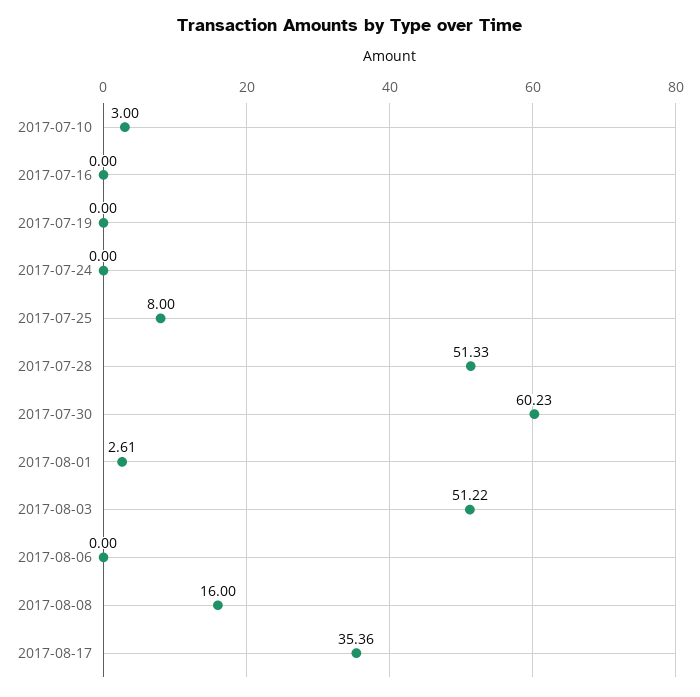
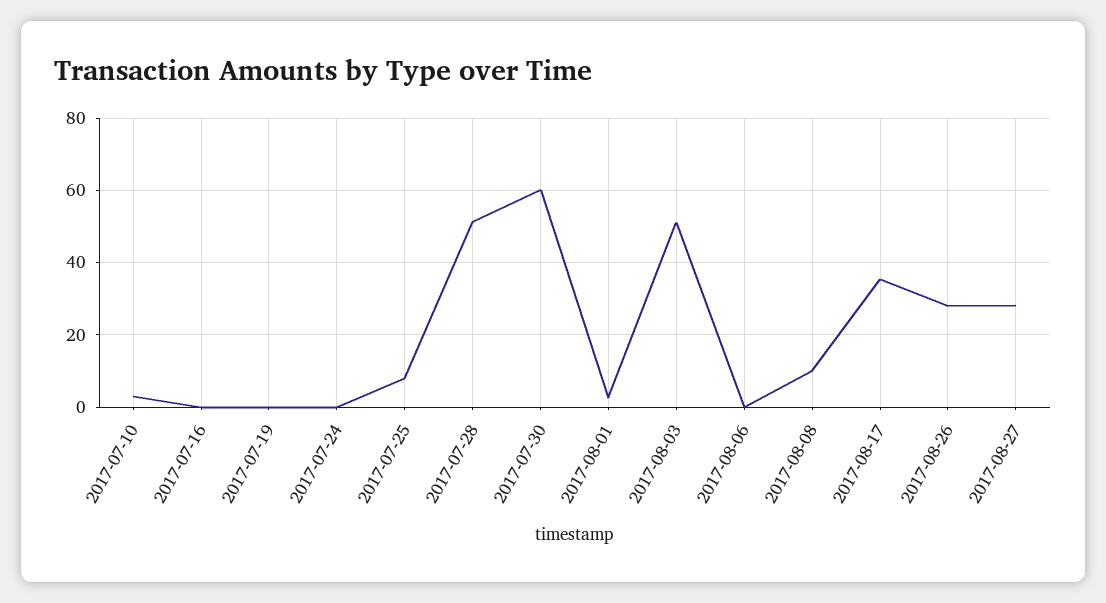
2017-08-08: 16 -> 10
2017-08-26: none -> 28
2017-08-27: none -> 28

